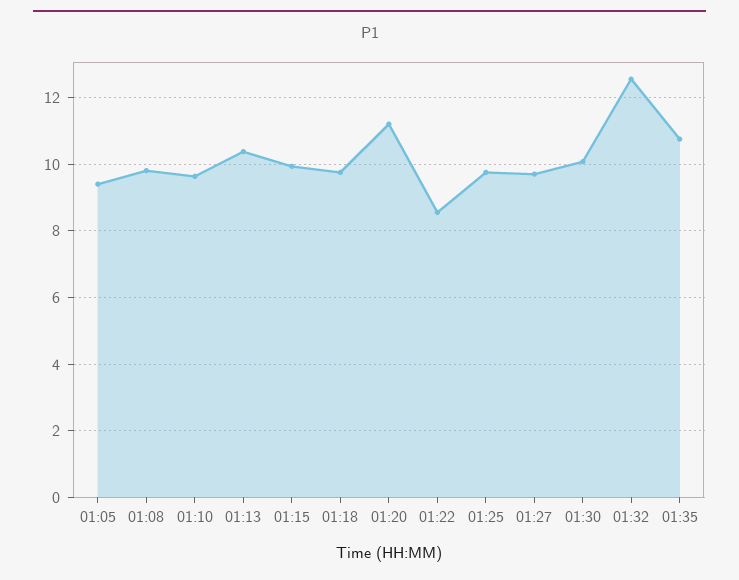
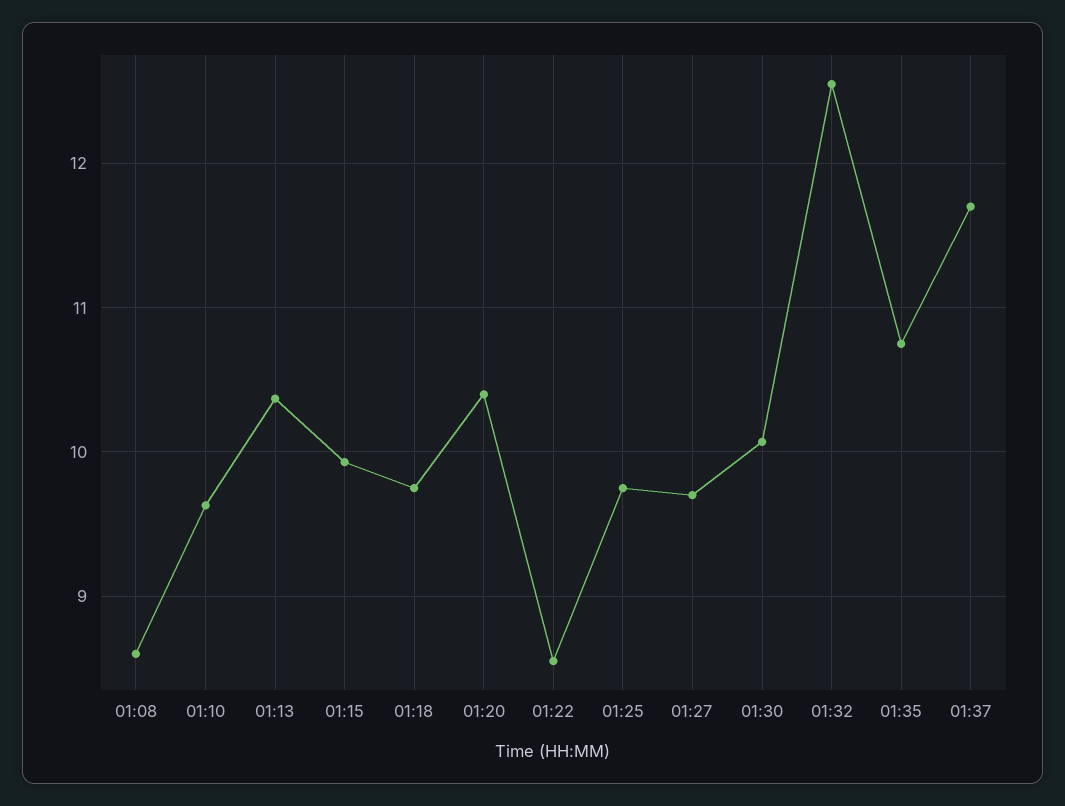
01:05: 9.4 -> none
01:08: 9.8 -> 8.6
01:20: 11.2 -> 10.4
01:37: none -> 11.7

